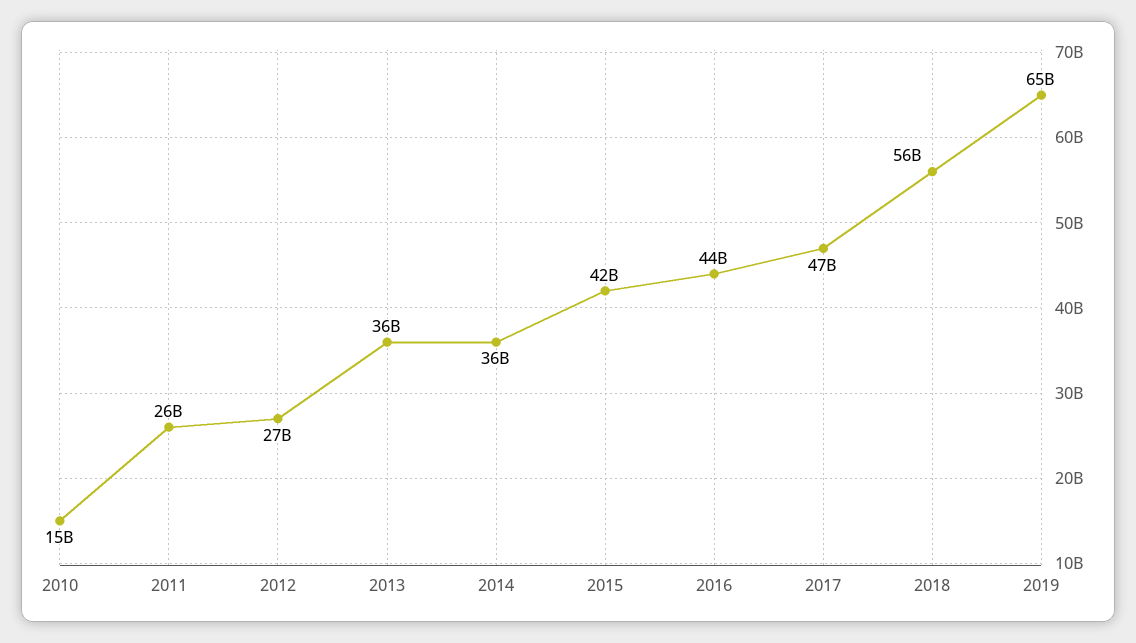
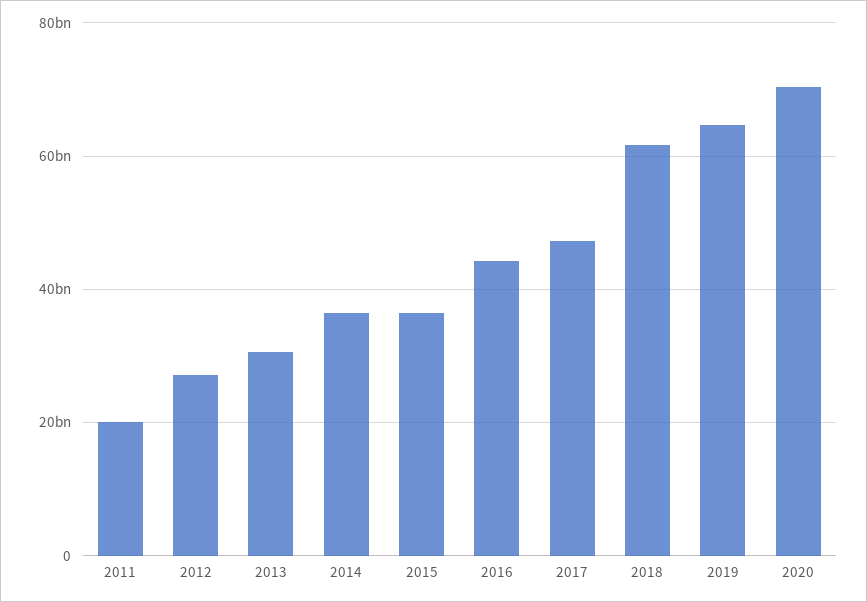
2010: 15000000000 -> none
2011: 26000000000 -> 20000000000
2013: 36000000000 -> 30000000000
2015: 42000000000 -> 36000000000
2018: 56000000000 -> 62000000000
2020: none -> 70000000000

